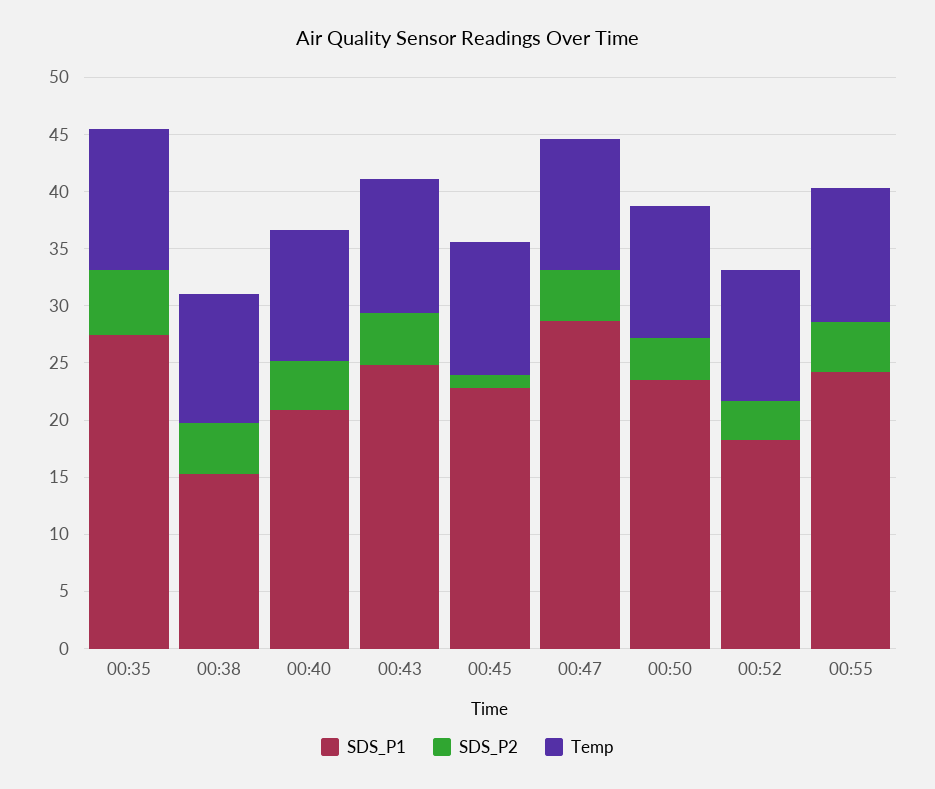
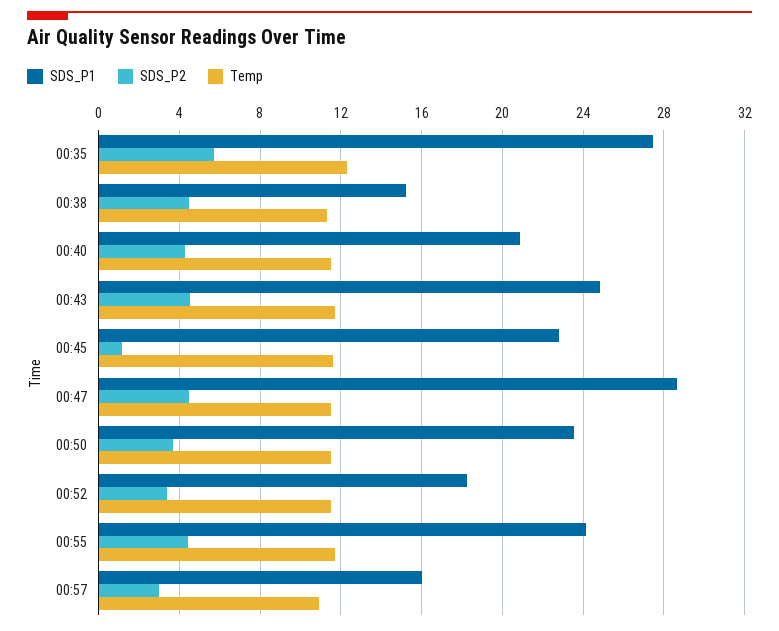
SDS_P1, 00:57: none -> 16
SDS_P2, 00:57: none -> 3
Temp, 00:57: none -> 11

